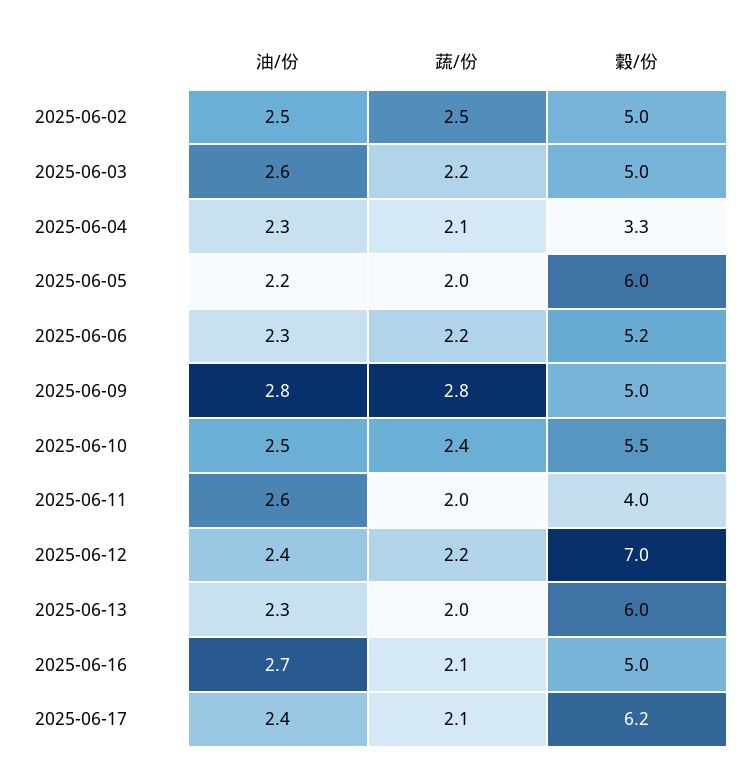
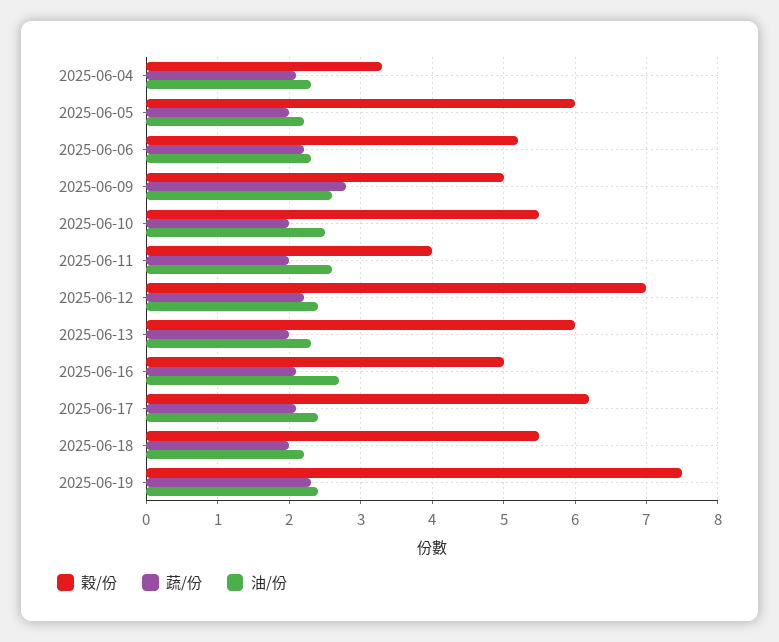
油/份, 2025-06-02: 2.5 -> none
蔬/份, 2025-06-02: 2.5 -> none
穀/份, 2025-06-02: 5 -> none
油/份, 2025-06-03: 2.6 -> none
蔬/份, 2025-06-03: 2.2 -> none
穀/份, 2025-06-03: 5 -> none
油/份, 2025-06-09: 2.8 -> 2.6
蔬/份, 2025-06-10: 2.4 -> 2
穀/份, 2025-06-18: none -> 5.5
蔬/份, 2025-06-18: none -> 2
油/份, 2025-06-18: none -> 2.2
穀/份, 2025-06-19: none -> 7.5
蔬/份, 2025-06-19: none -> 2.3
油/份, 2025-06-19: none -> 2.4

